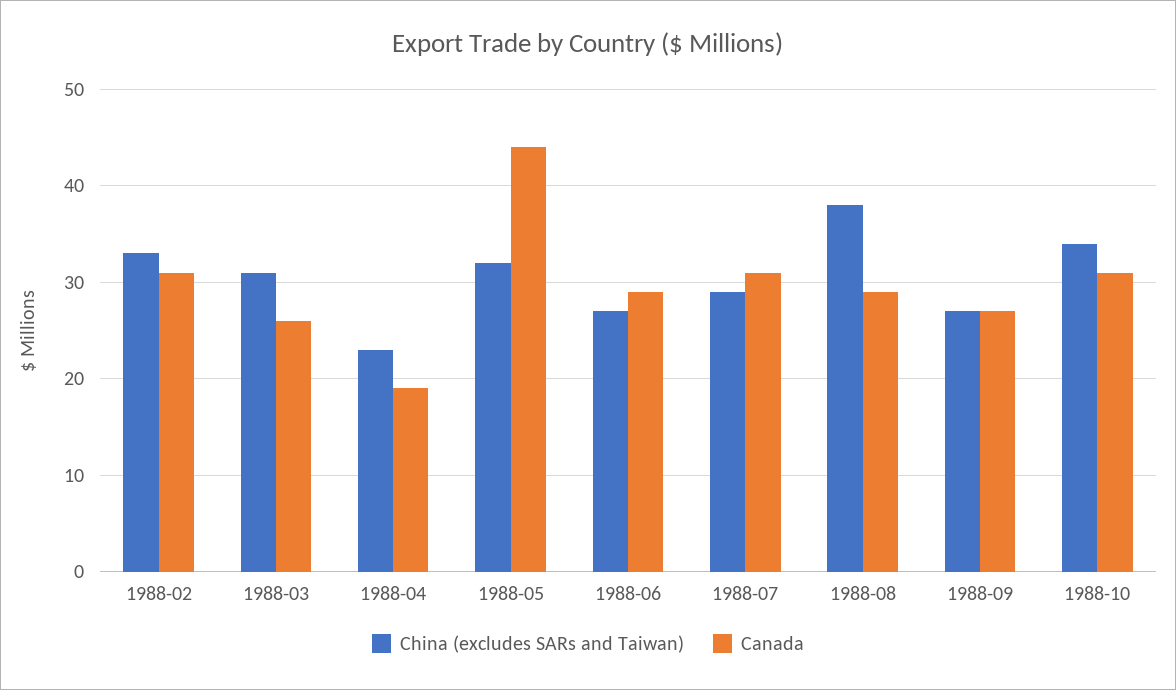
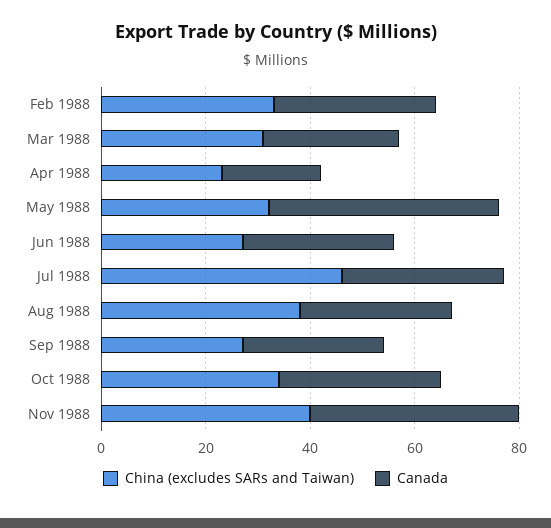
China (excludes SARs and Taiwan), 1988-07: 29 -> 45
China (excludes SARs and Taiwan), Nov 1988: none -> 40
Canada, Nov 1988: none -> 40

